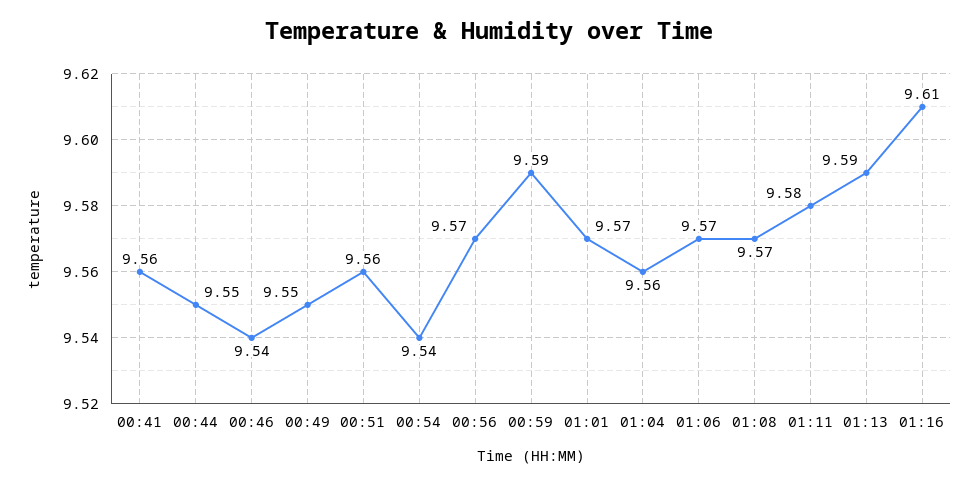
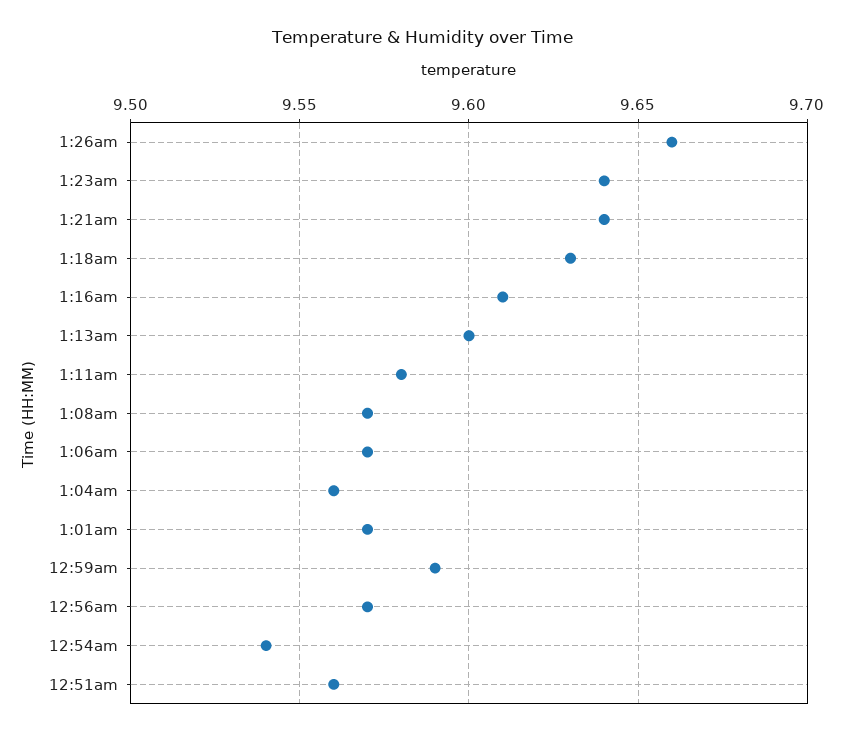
00:41: 9.56 -> none
00:44: 9.55 -> none
00:46: 9.54 -> none
00:49: 9.55 -> none
01:13: 9.59 -> 9.6
1:26am: none -> 9.66
1:23am: none -> 9.64
1:21am: none -> 9.64
1:18am: none -> 9.63

